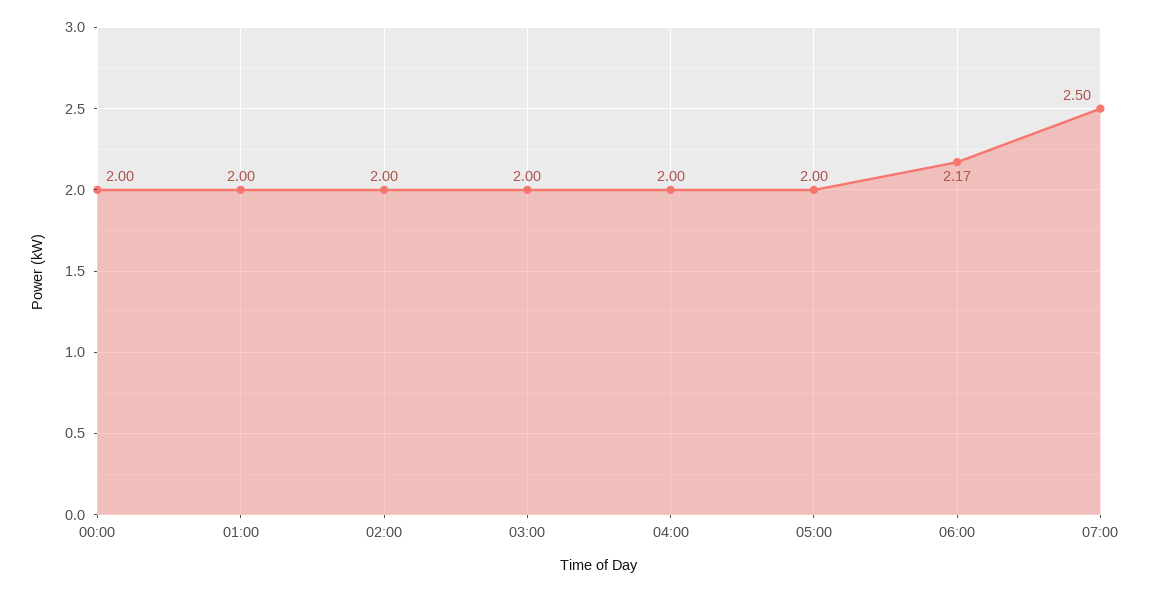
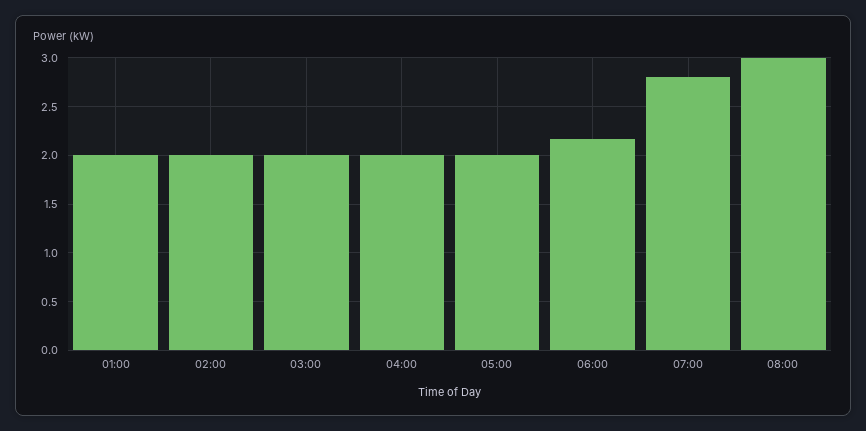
00:00: 2 -> none
07:00: 2.5 -> 2.8
08:00: none -> 3

